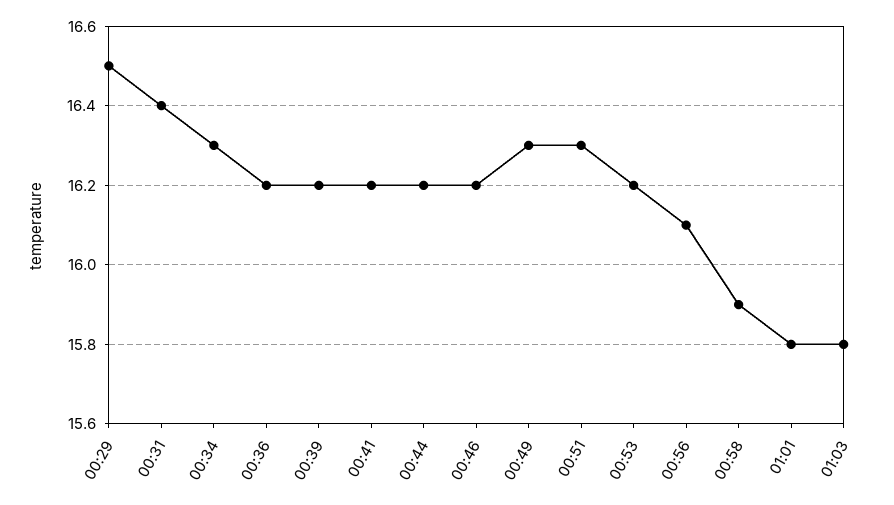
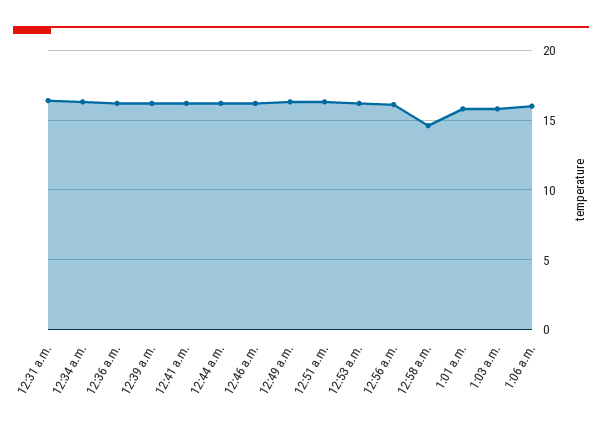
00:29: 16.5 -> none
00:58: 15.9 -> 14.5
1:06 a.m.: none -> 16

